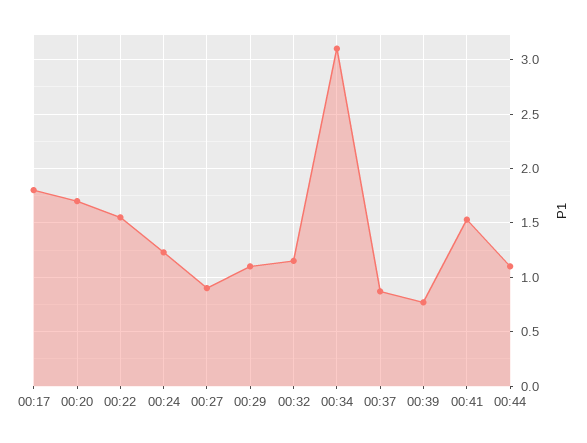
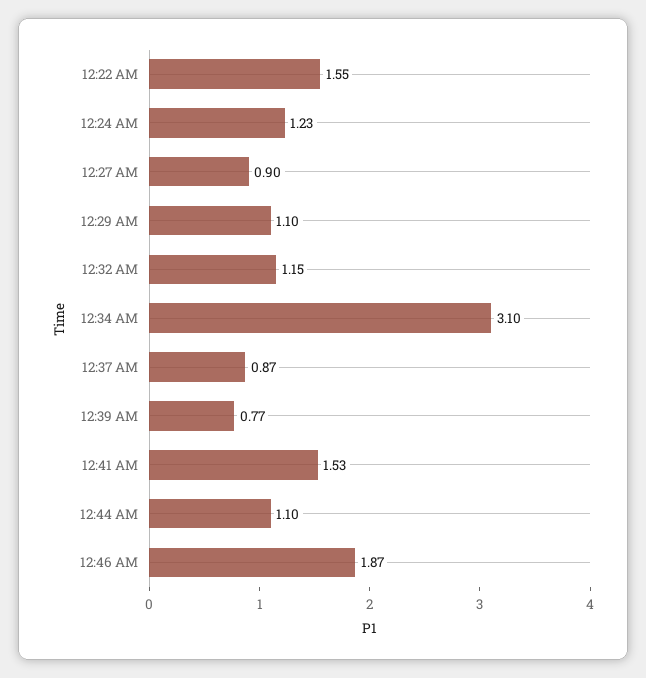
00:17: 1.8 -> none
00:20: 1.7 -> none
12:46 AM: none -> 1.87

